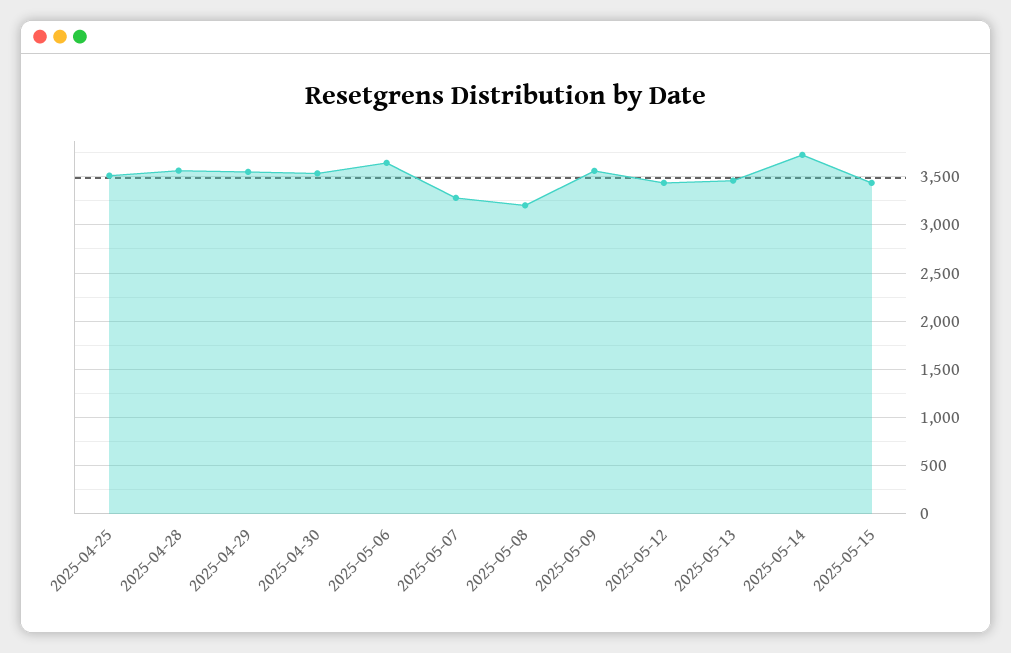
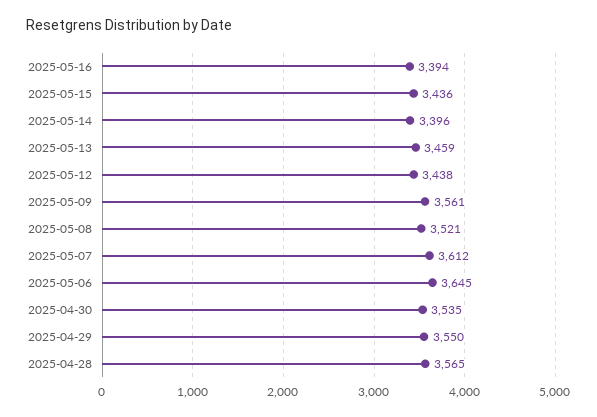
2025-04-25: 3500 -> none
2025-05-07: 3300 -> 3612
2025-05-08: 3200 -> 3521
2025-05-14: 3700 -> 3396
2025-05-16: none -> 3394

